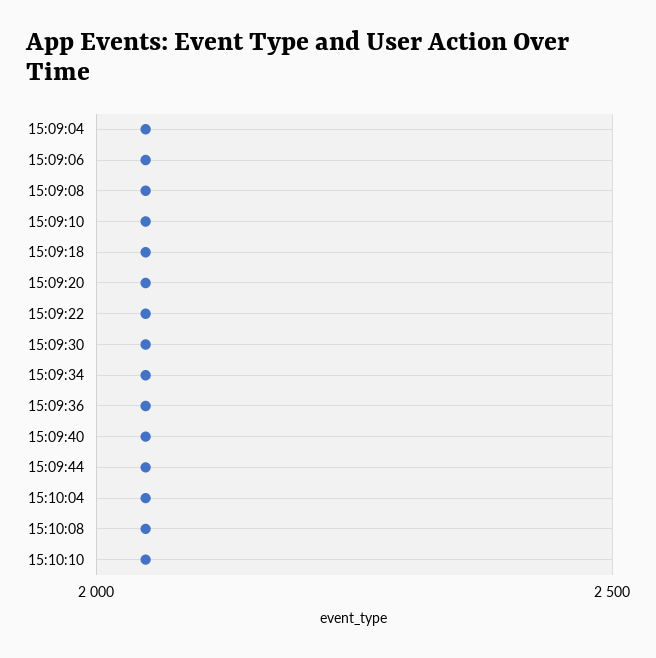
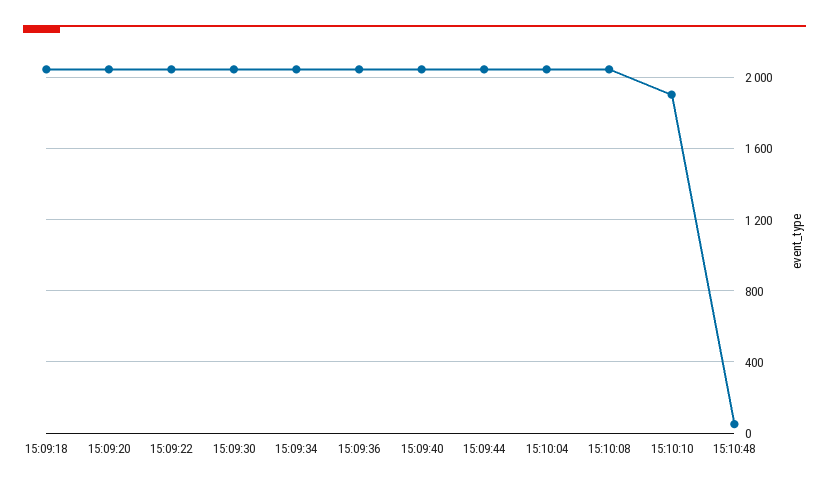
15:09:04: 2050 -> none
15:09:06: 2050 -> none
15:09:08: 2050 -> none
15:09:10: 2050 -> none
15:10:10: 2050 -> 1900
15:10:48: none -> 50

